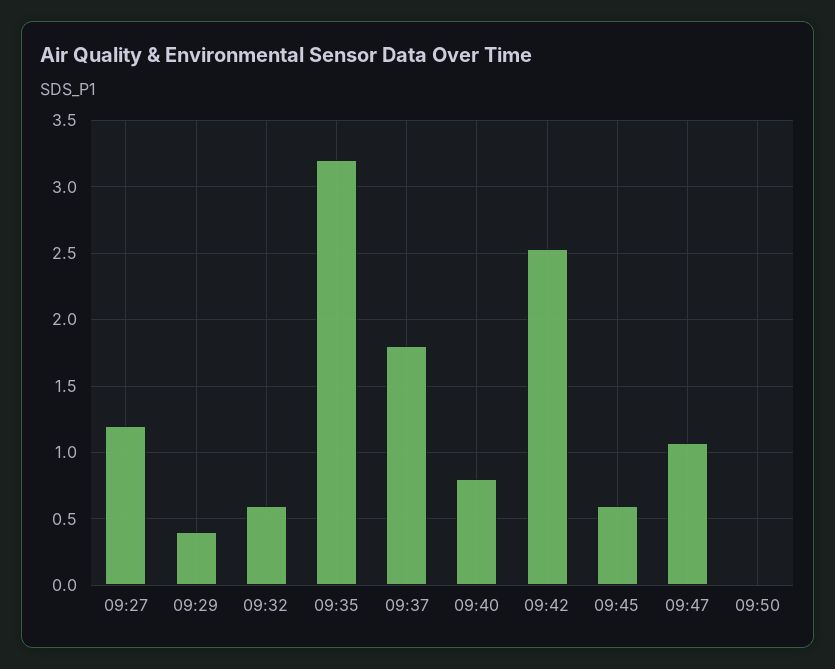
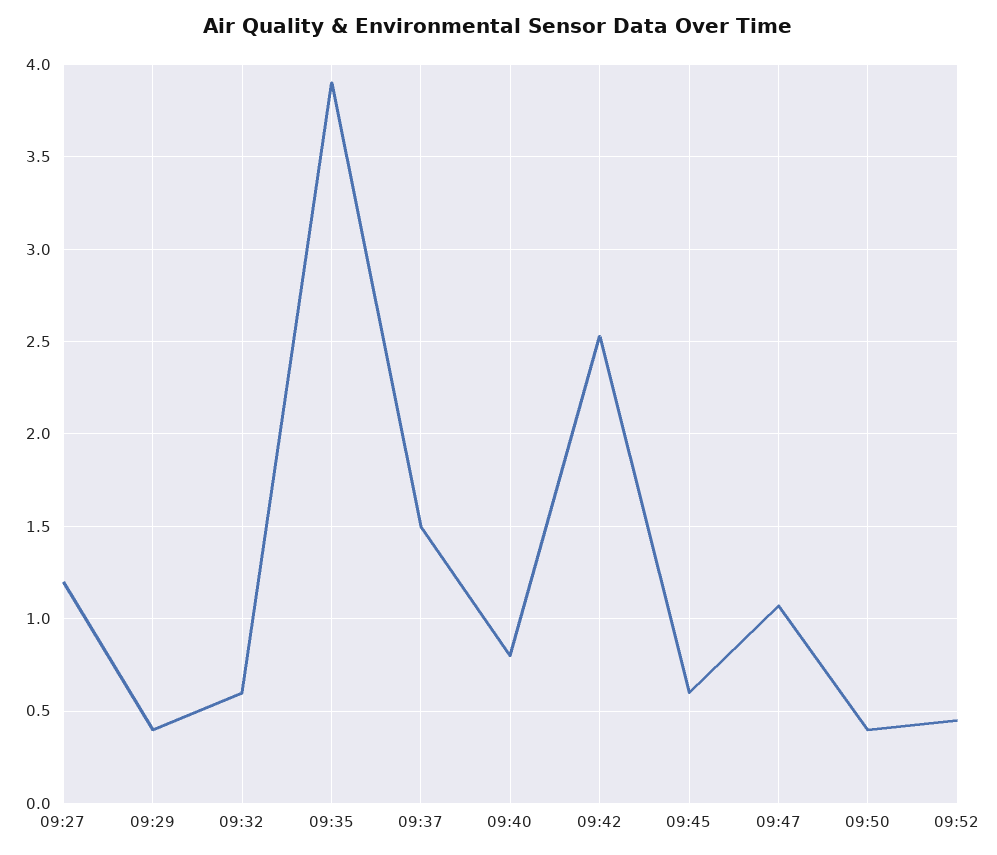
09:35: 3.2 -> 3.9
09:37: 1.8 -> 1.5
09:50: 0 -> 0.4
09:52: none -> 0.45

